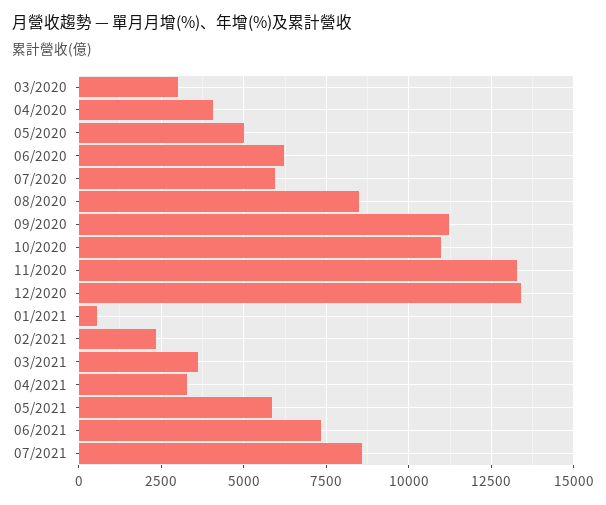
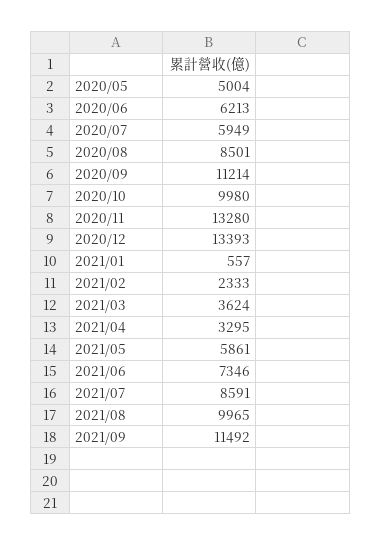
03/2020: 3000 -> none
04/2020: 4000 -> none
10/2020: 11000 -> 9980
2021/08: none -> 9965
2021/09: none -> 11492

